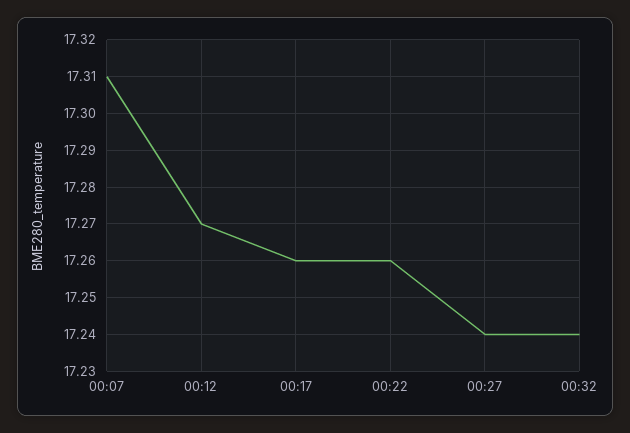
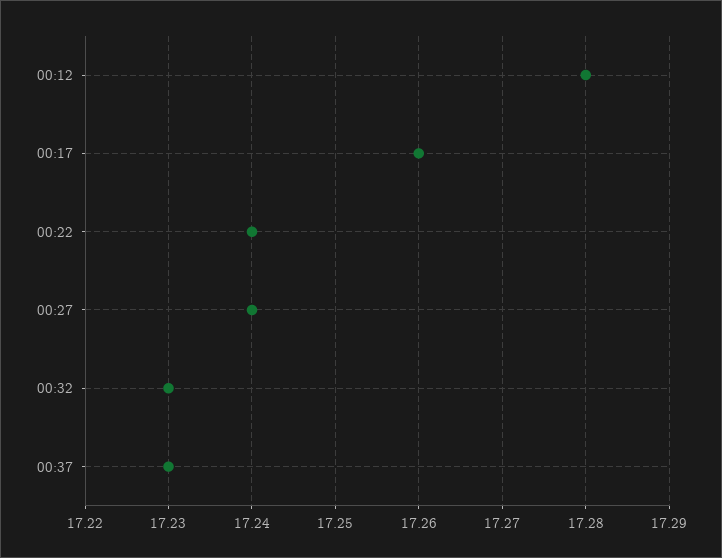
00:07: 17.31 -> none
00:12: 17.27 -> 17.28
00:22: 17.26 -> 17.24
00:32: 17.24 -> 17.23
00:37: none -> 17.23

